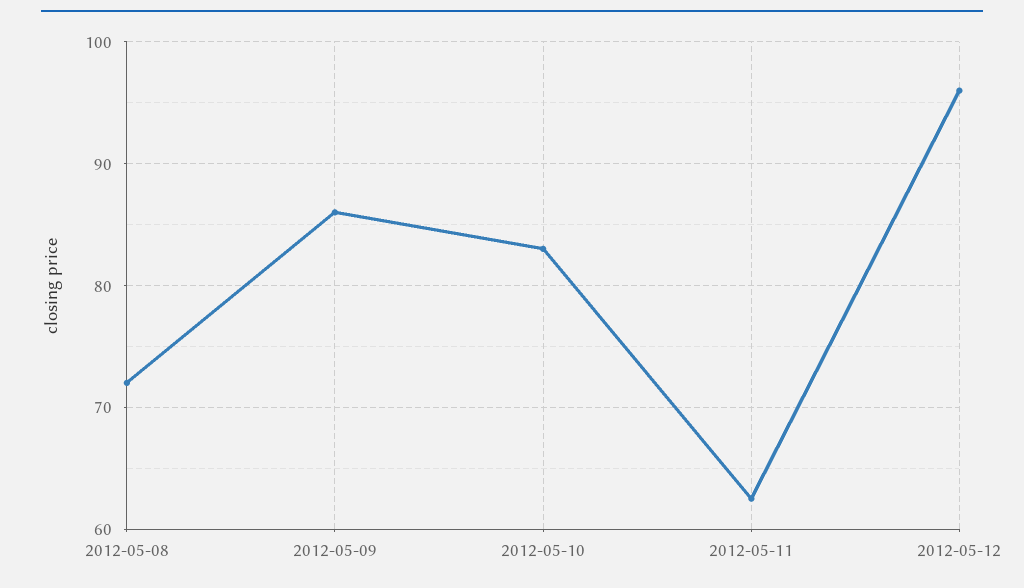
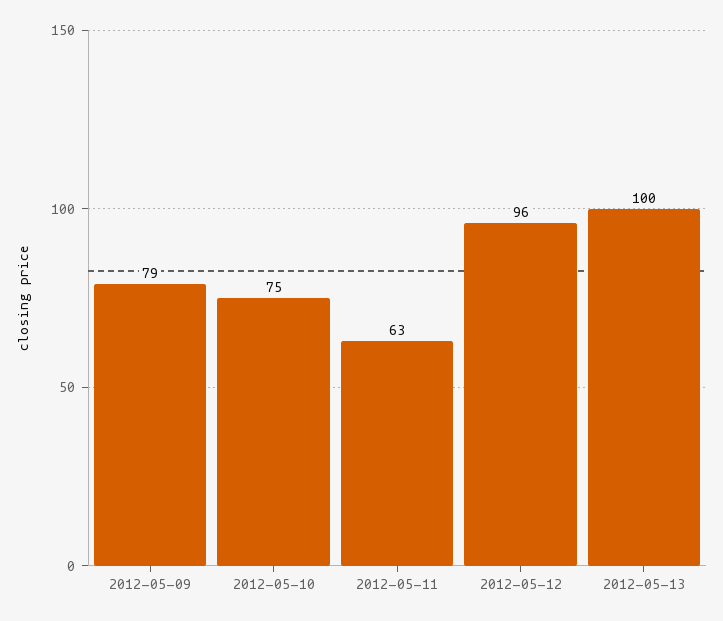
2012-05-08: 72 -> none
2012-05-09: 86 -> 79
2012-05-10: 83 -> 75
2012-05-13: none -> 100

